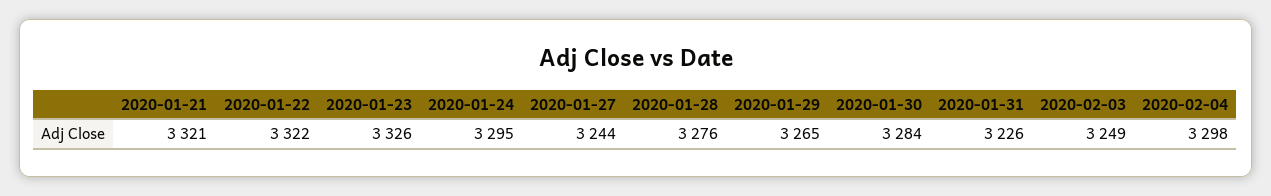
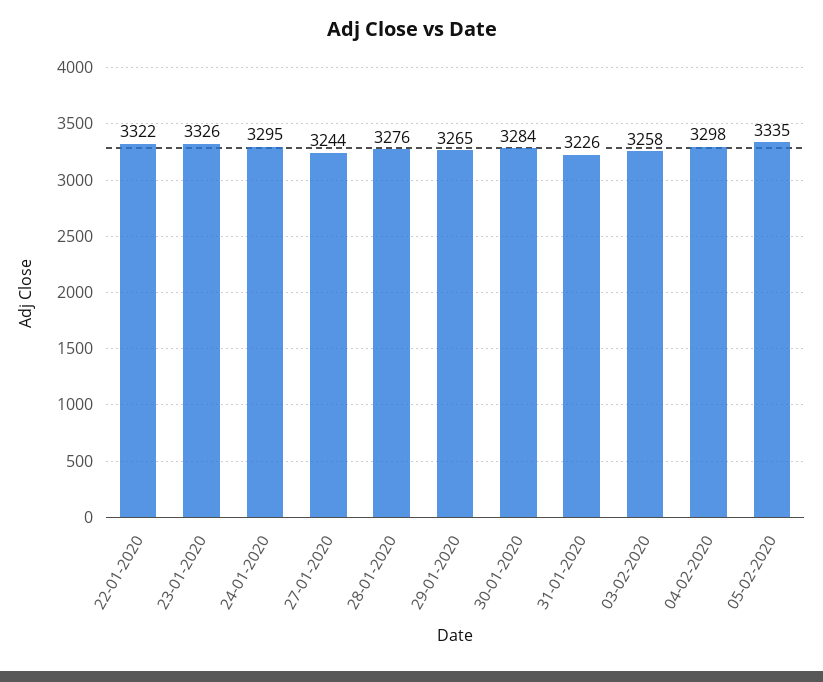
2020-01-21: 3321 -> none
2020-02-03: 3249 -> 3258
05-02-2020: none -> 3335

